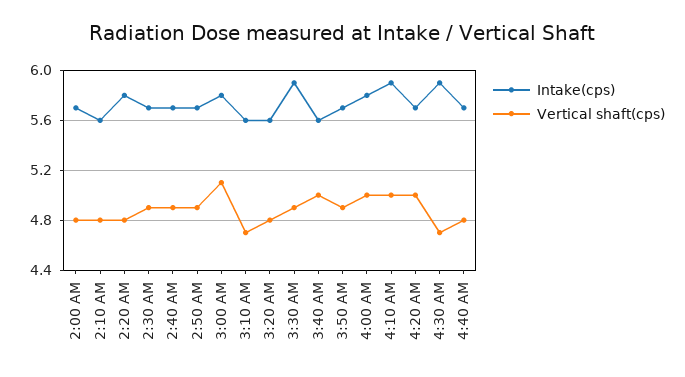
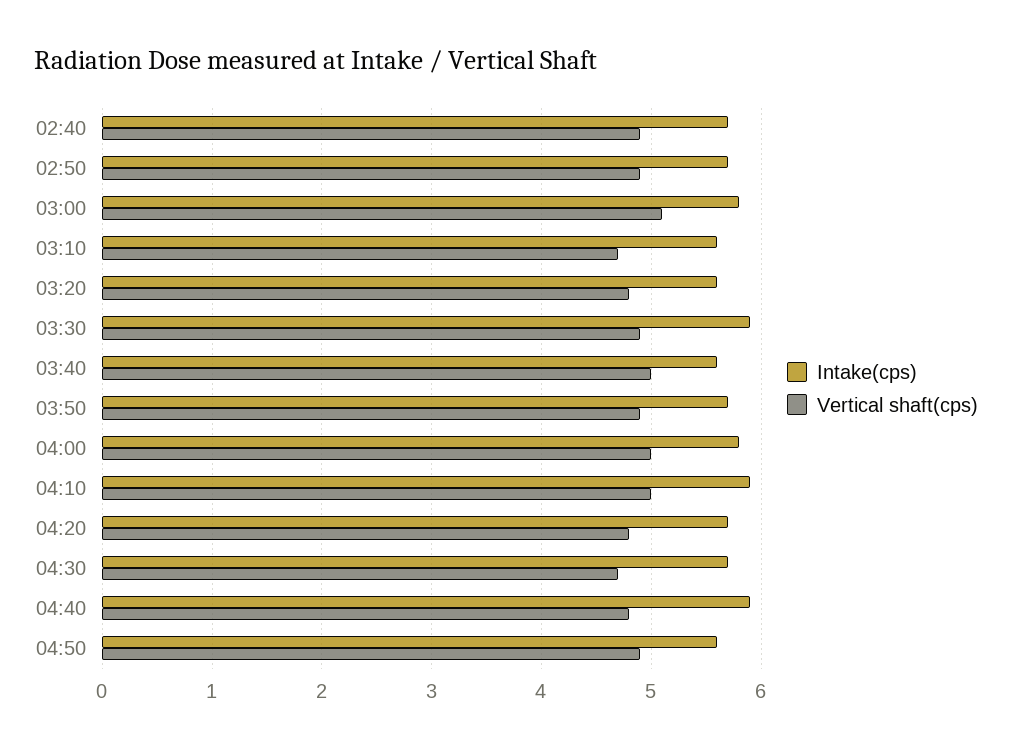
Intake(cps), 2:00 AM: 5.7 -> none
Vertical shaft(cps), 2:00 AM: 4.8 -> none
Intake(cps), 2:10 AM: 5.6 -> none
Vertical shaft(cps), 2:10 AM: 4.8 -> none
Intake(cps), 2:20 AM: 5.8 -> none
Vertical shaft(cps), 2:20 AM: 4.8 -> none
Intake(cps), 2:30 AM: 5.7 -> none
Vertical shaft(cps), 2:30 AM: 4.9 -> none
Vertical shaft(cps), 4:20 AM: 5 -> 4.8
Intake(cps), 4:30 AM: 5.9 -> 5.7
Intake(cps), 4:40 AM: 5.7 -> 5.9
Intake(cps), 04:50: none -> 5.6
Vertical shaft(cps), 04:50: none -> 4.9

